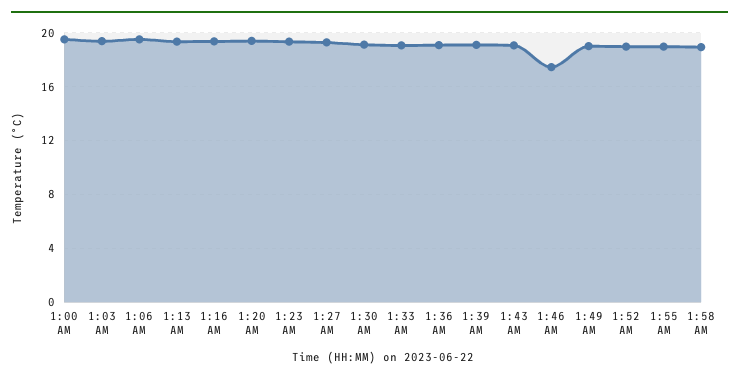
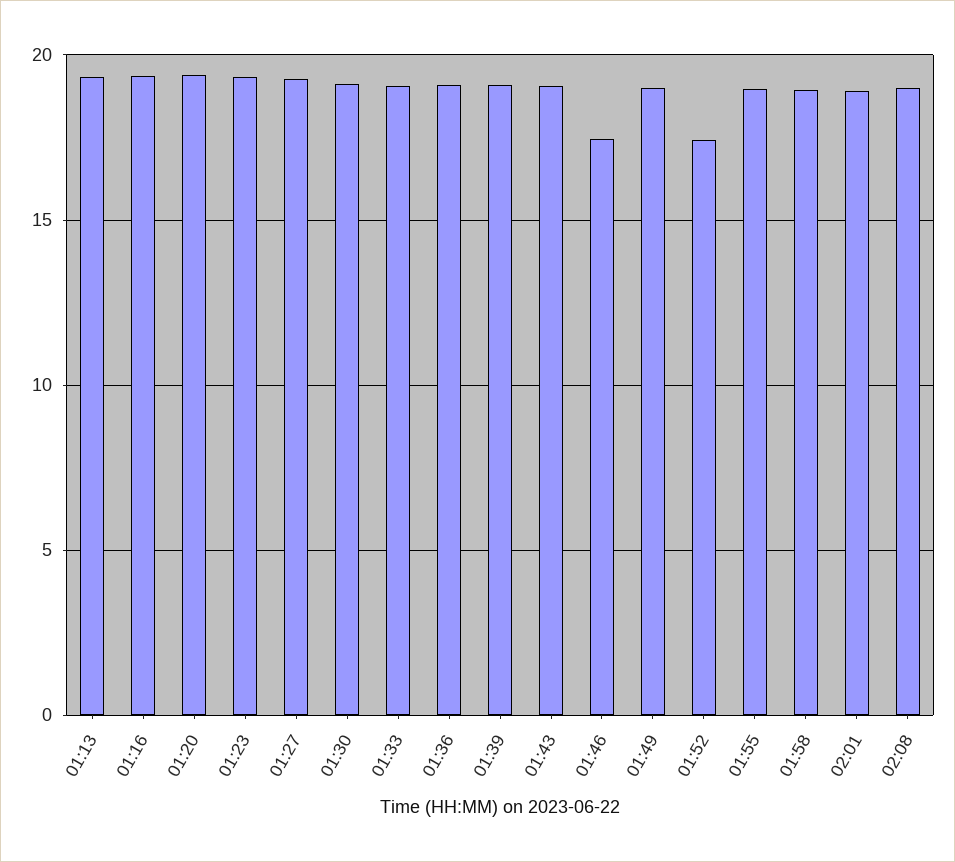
1:00 AM: 19.5 -> none
1:03 AM: 19.5 -> none
1:06 AM: 19.5 -> none
1:52 AM: 19 -> 17.5
02:01: none -> 19
02:08: none -> 19

